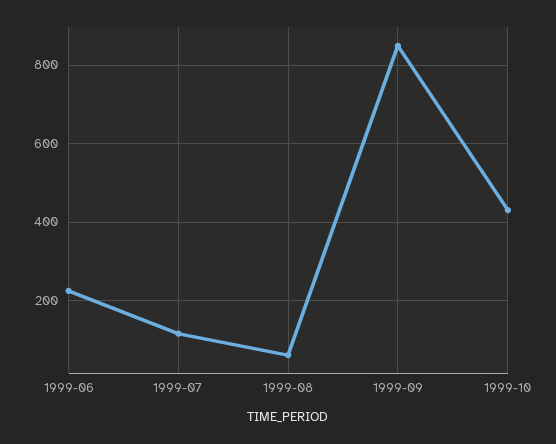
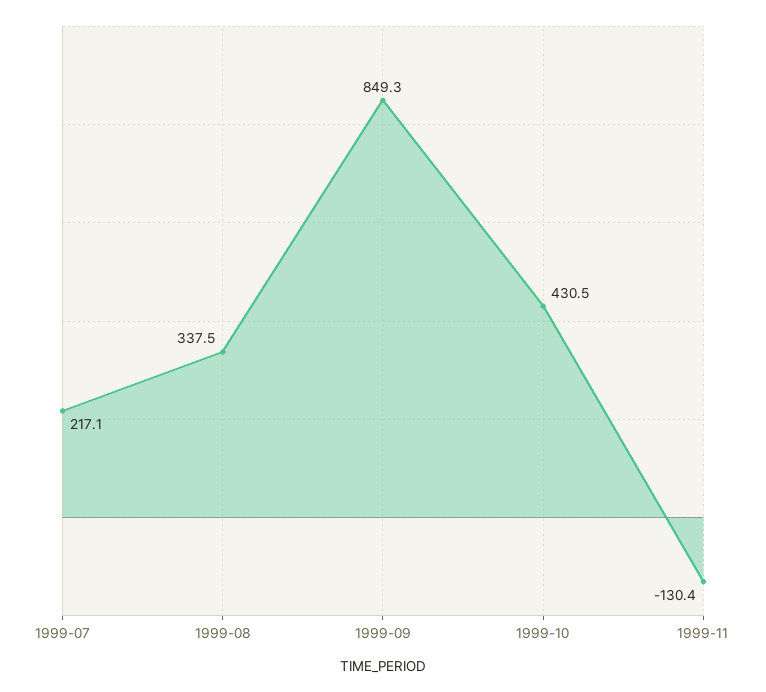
1999-06: 220 -> none
1999-07: 120 -> 217.1
1999-08: 60 -> 337.5
1999-11: none -> -130.4

